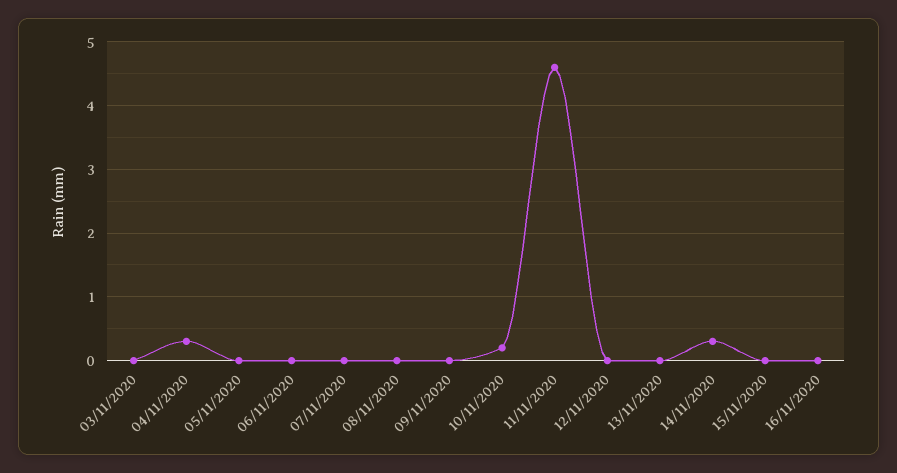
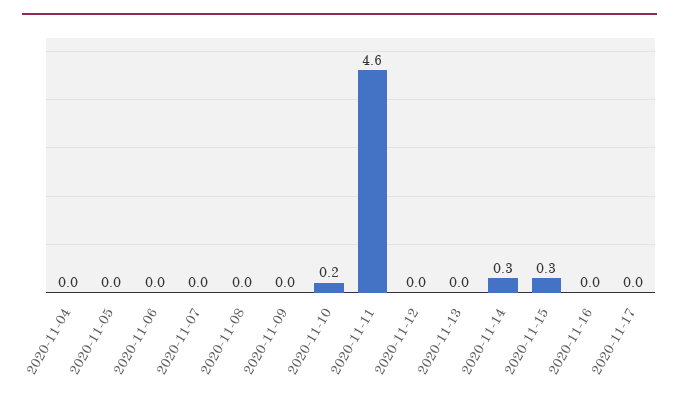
03/11/2020: 0 -> none
04/11/2020: 0.3 -> 0
15/11/2020: 0 -> 0.3
2020-11-17: none -> 0

